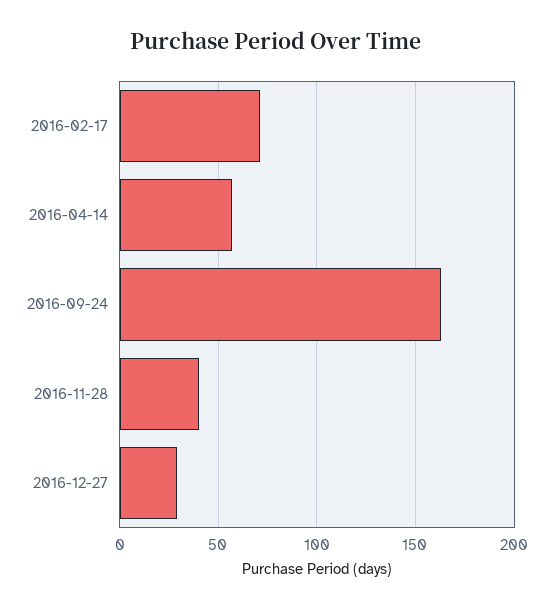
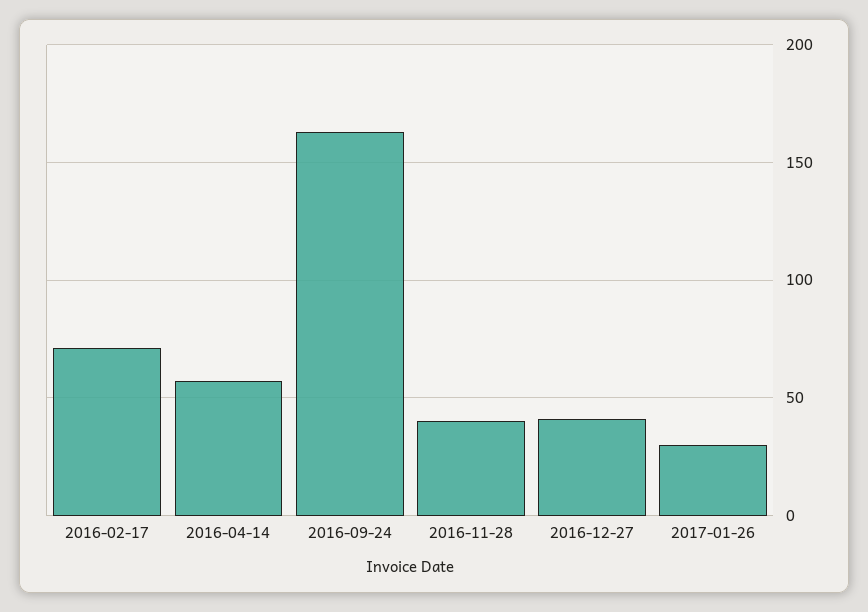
2016-12-27: 30 -> 40
2017-01-26: none -> 30

